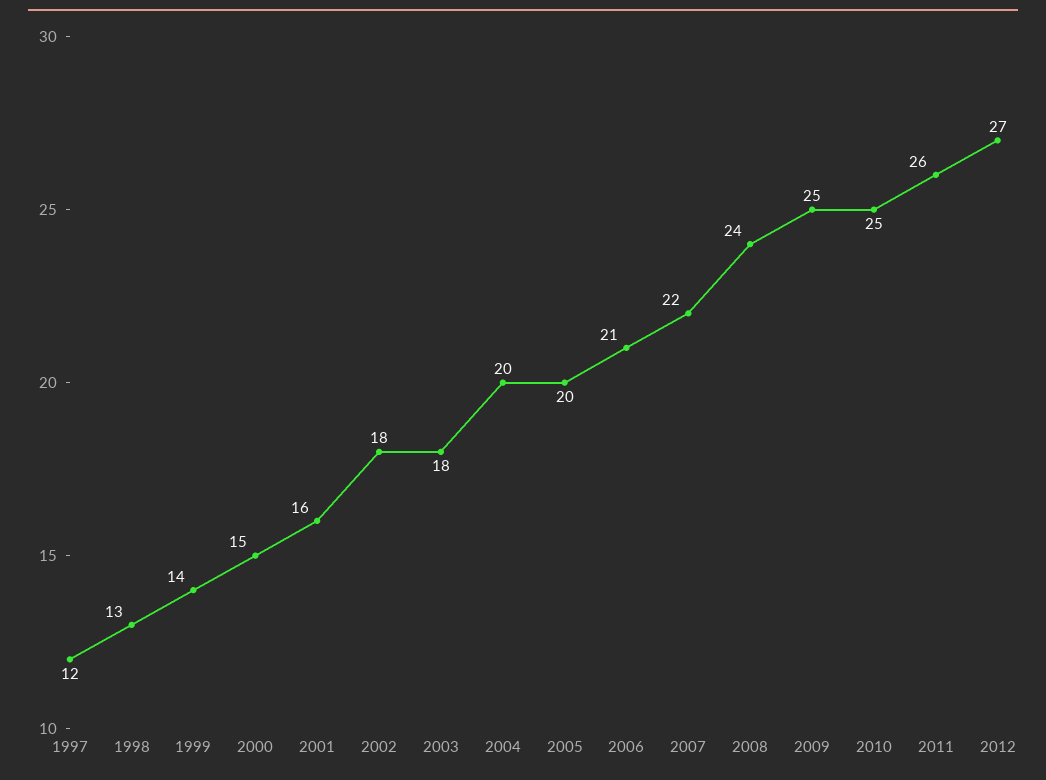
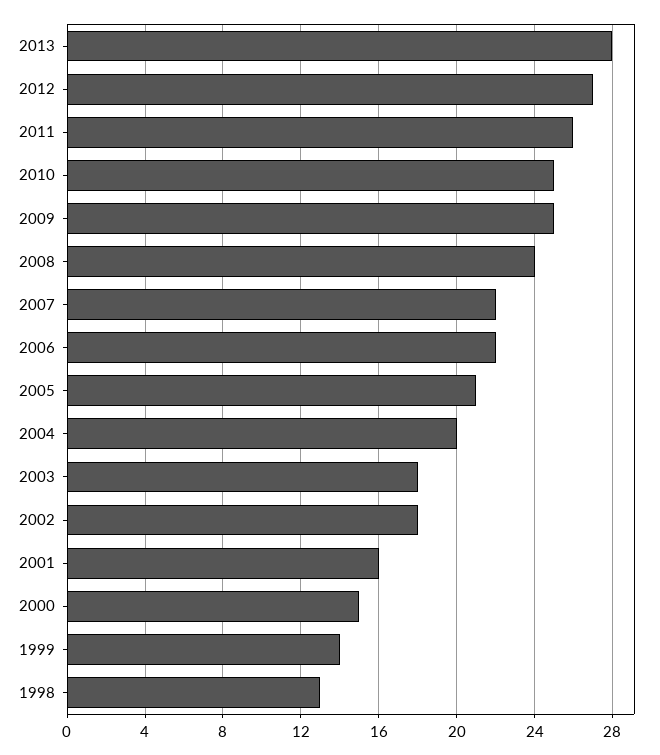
1997: 12 -> none
2005: 20 -> 21
2006: 21 -> 22
2013: none -> 28

